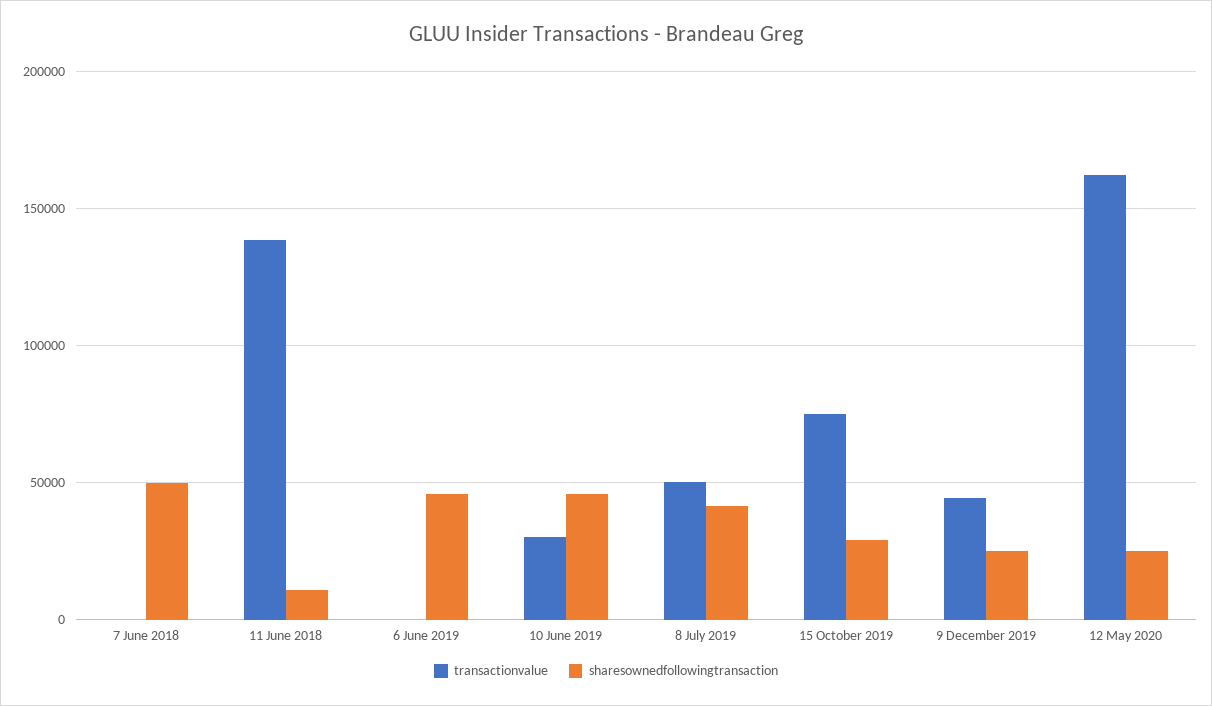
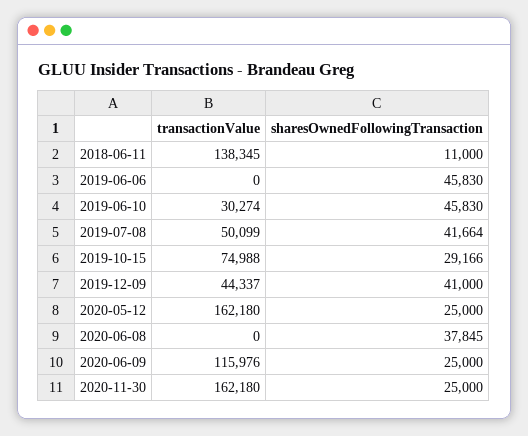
transactionvalue, 7 June 2018: 0 -> none
sharesownedfollowingtransaction, 7 June 2018: 50000 -> none
sharesownedfollowingtransaction, 9 December 2019: 25000 -> 41000
transactionvalue, 2020-06-08: none -> 0
sharesownedfollowingtransaction, 2020-06-08: none -> 37845
transactionvalue, 2020-06-09: none -> 115976
sharesownedfollowingtransaction, 2020-06-09: none -> 25000
transactionvalue, 2020-11-30: none -> 162180
sharesownedfollowingtransaction, 2020-11-30: none -> 25000

